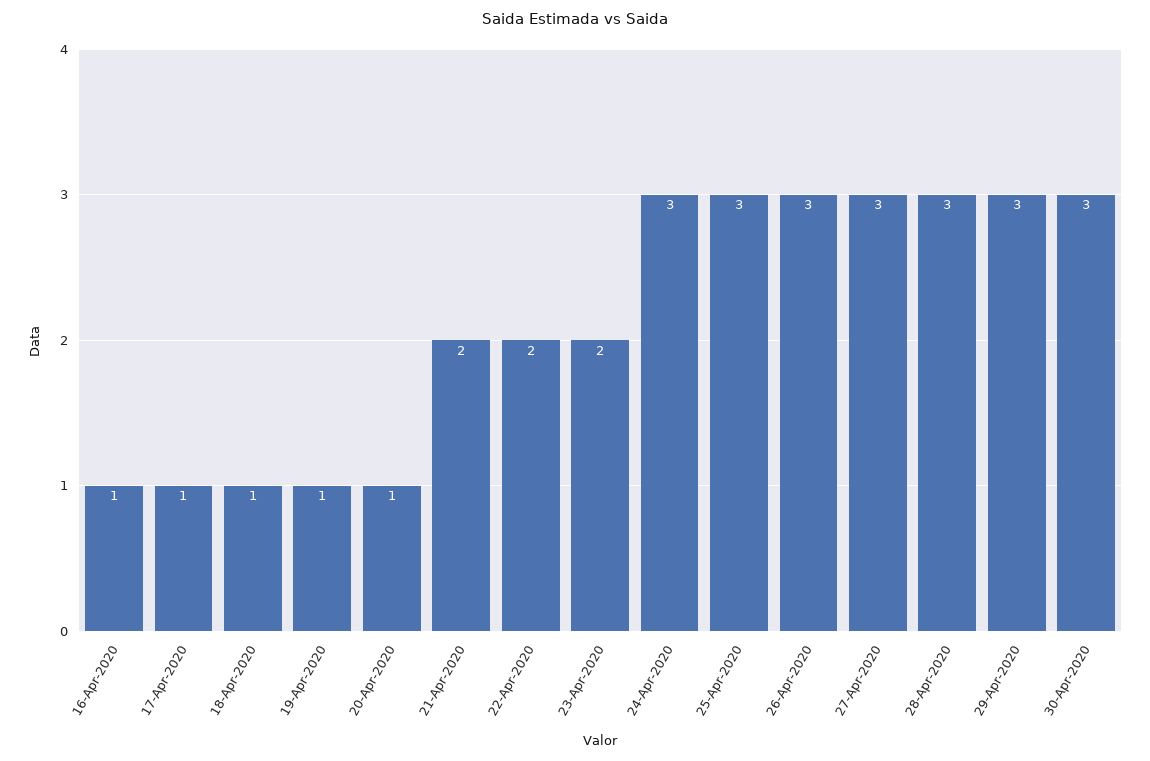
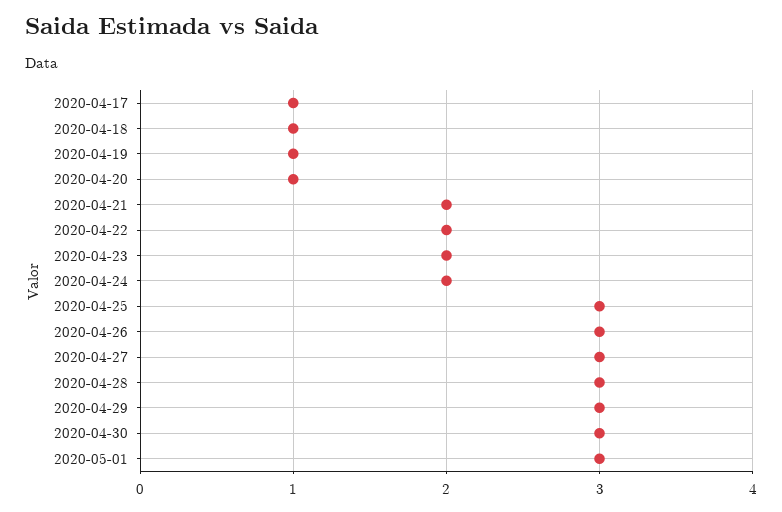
16-Apr-2020: 1 -> none
24-Apr-2020: 3 -> 2
2020-05-01: none -> 3

